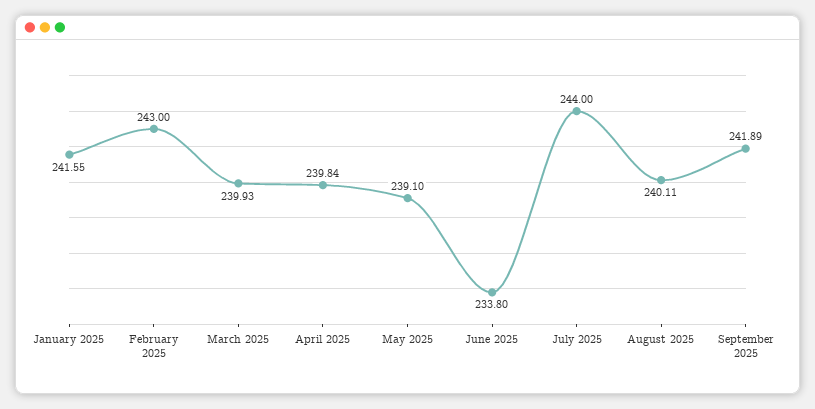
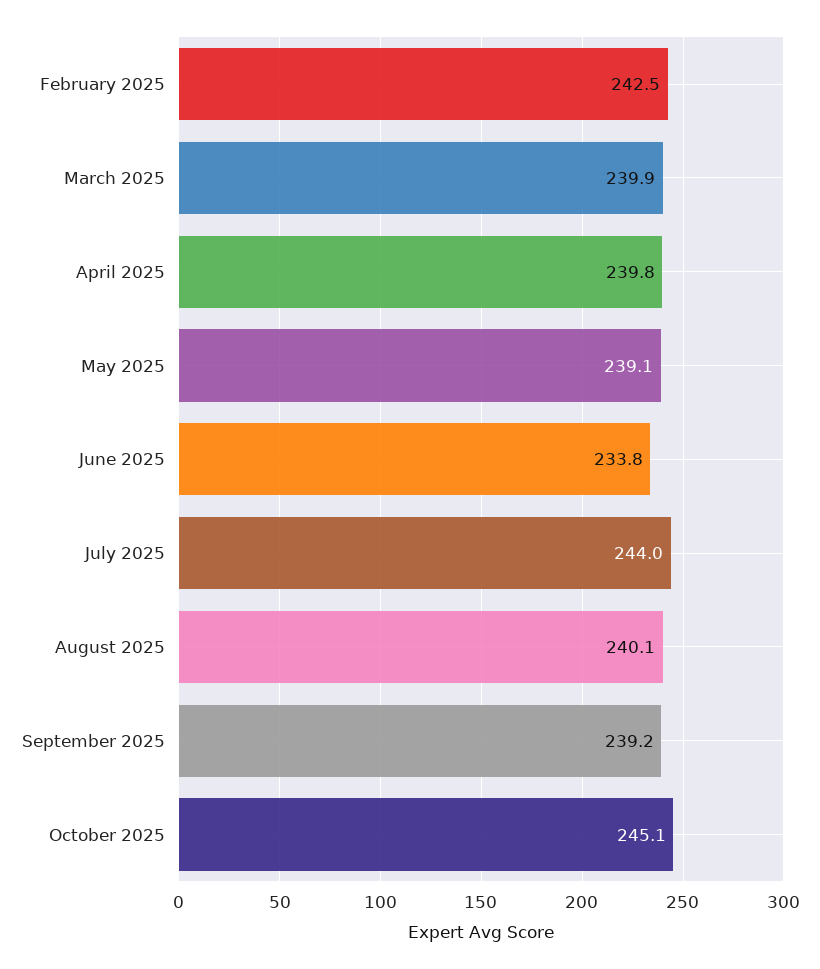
January 2025: 241.55 -> none
February 2025: 243 -> 242.5
September 2025: 241.89 -> 239.2
October 2025: none -> 245.1

